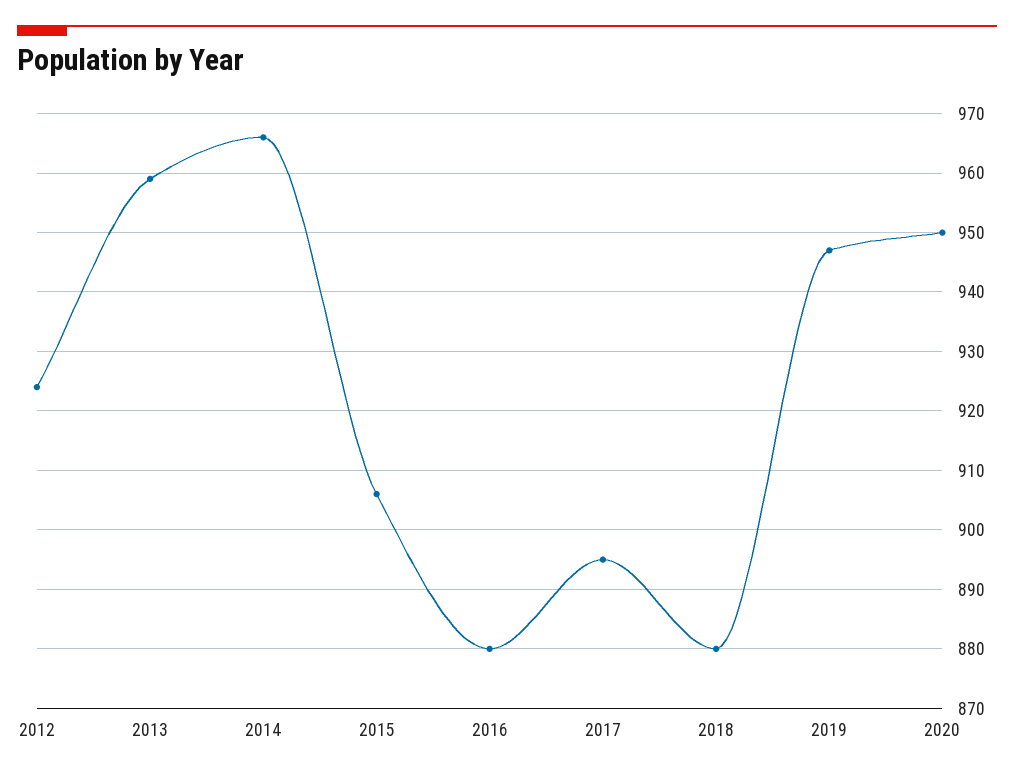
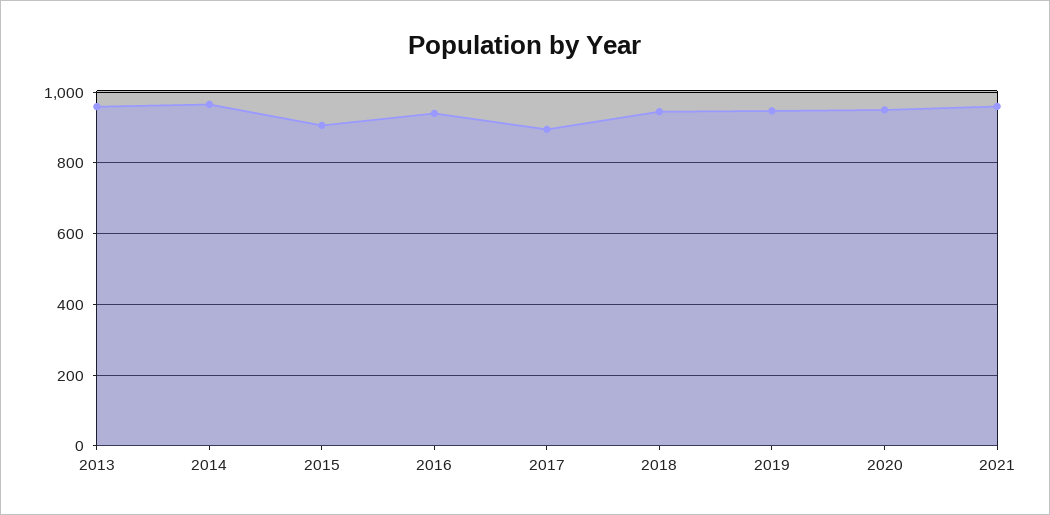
2012: 925 -> none
2016: 880 -> 940
2018: 880 -> 940
2021: none -> 960

